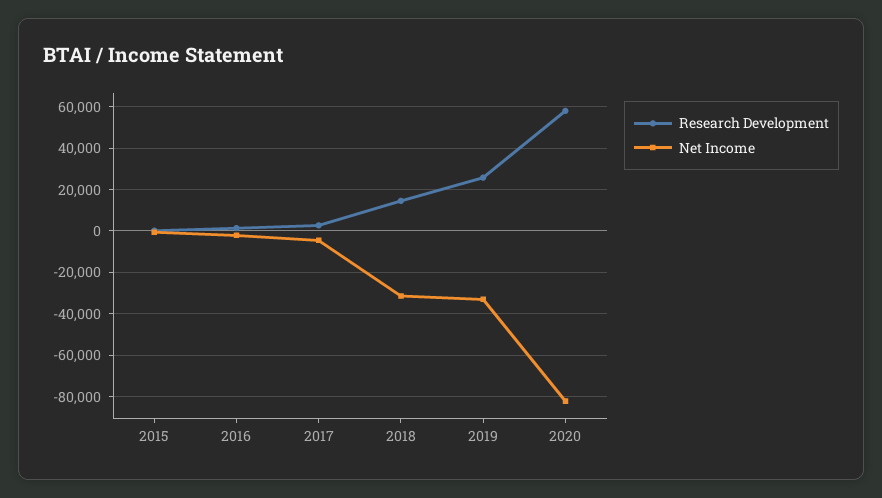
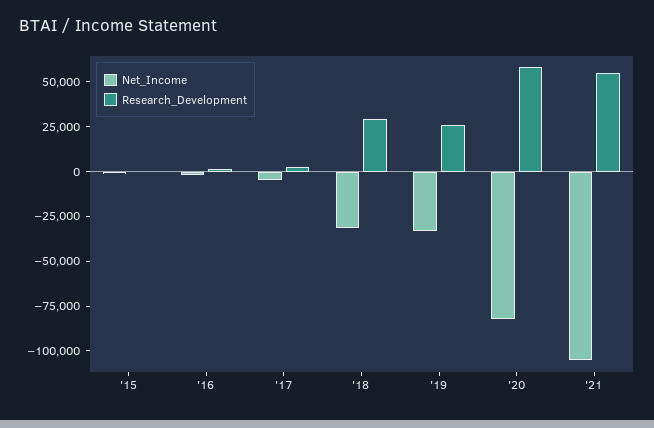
Research Development, 2018: 15000 -> 30000
Net Income, '21: none -> -105000
Research Development, '21: none -> 55000

